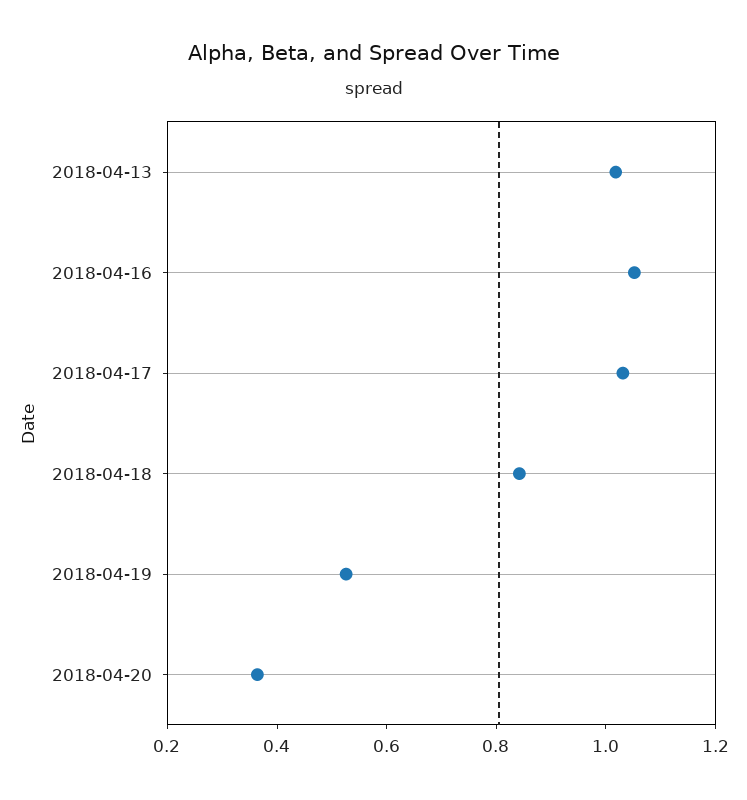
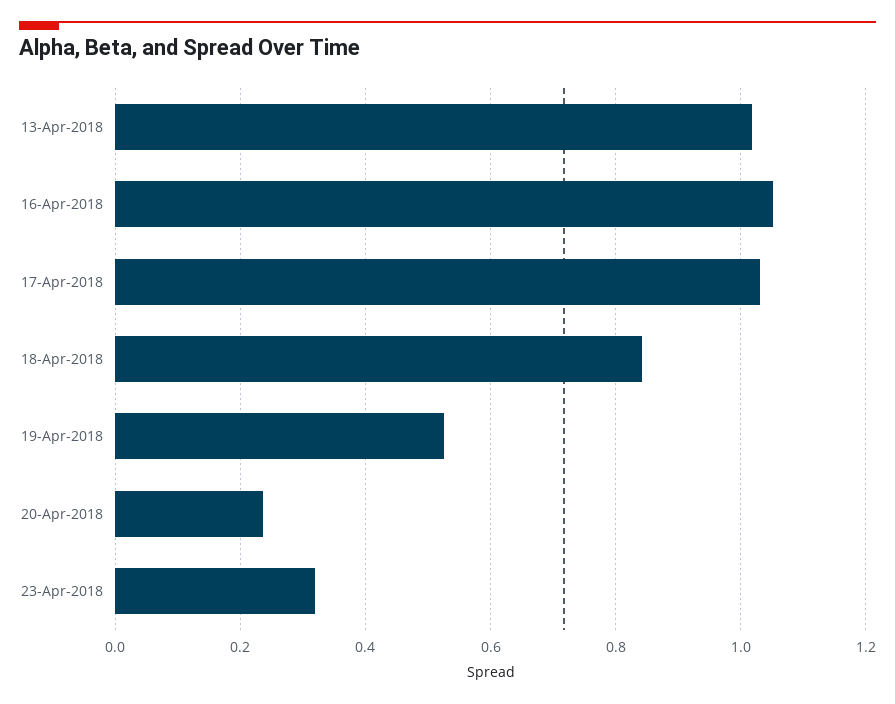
2018-04-20: 0.35 -> 0.24
23-Apr-2018: none -> 0.32

